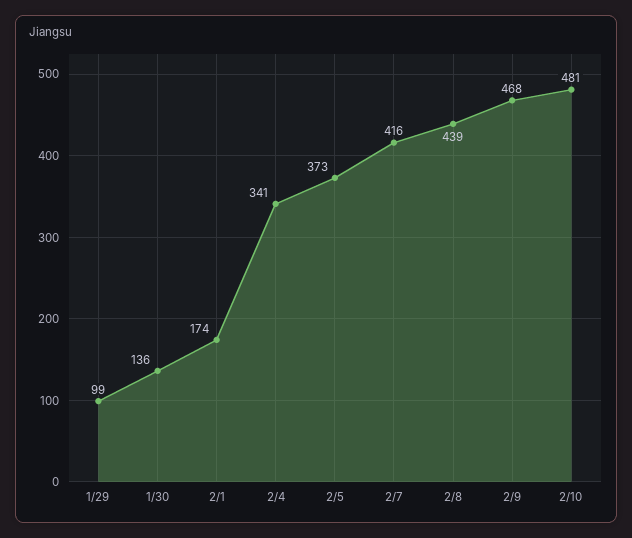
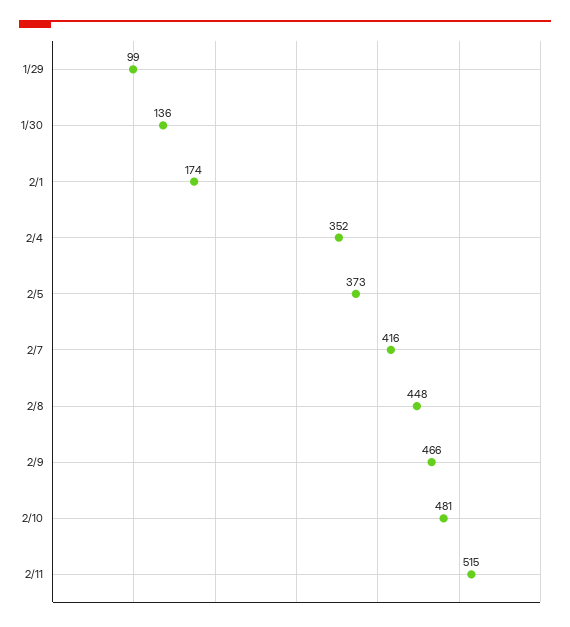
2/4: 341 -> 352
2/8: 439 -> 448
2/9: 468 -> 466
2/11: none -> 515

